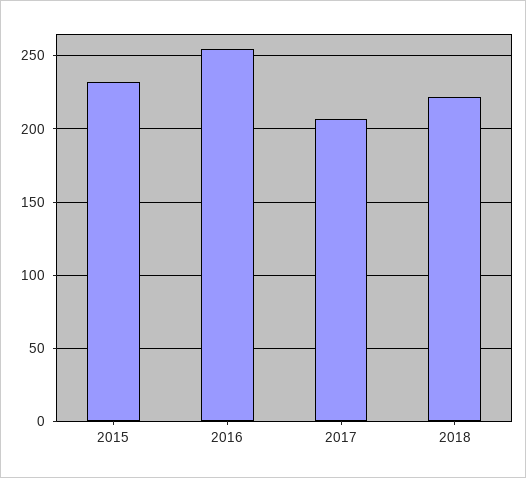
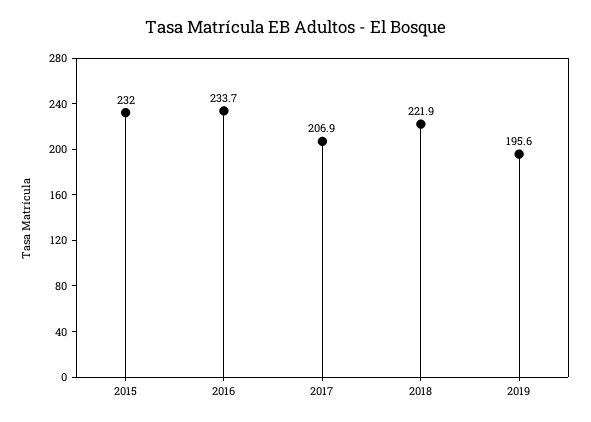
2016: 255 -> 233.7
2019: none -> 195.6

